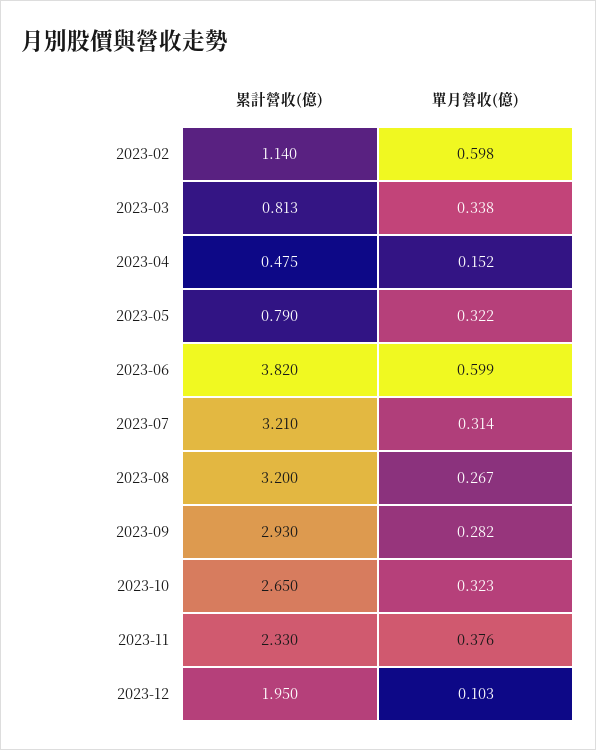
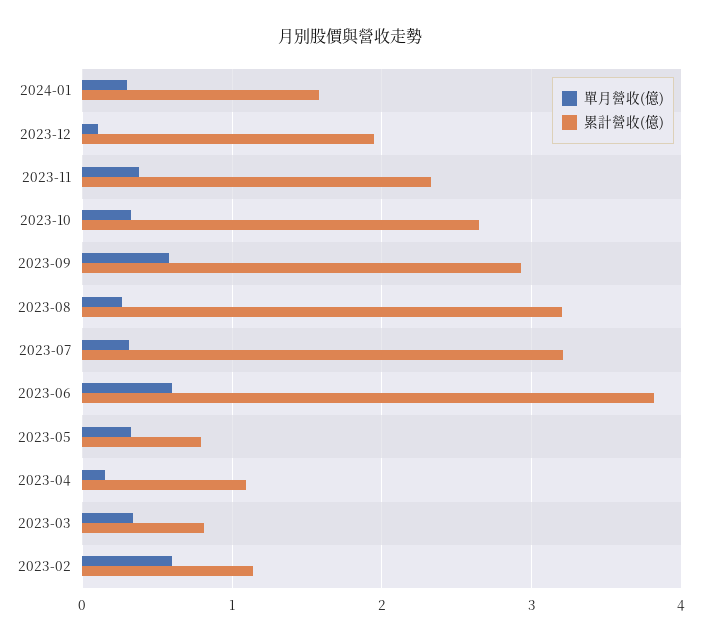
累計營收(億), 2023-04: 0.475 -> 1.1
單月營收(億), 2023-09: 0.282 -> 0.6
單月營收(億), 2024-01: none -> 0.3
累計營收(億), 2024-01: none -> 1.6

